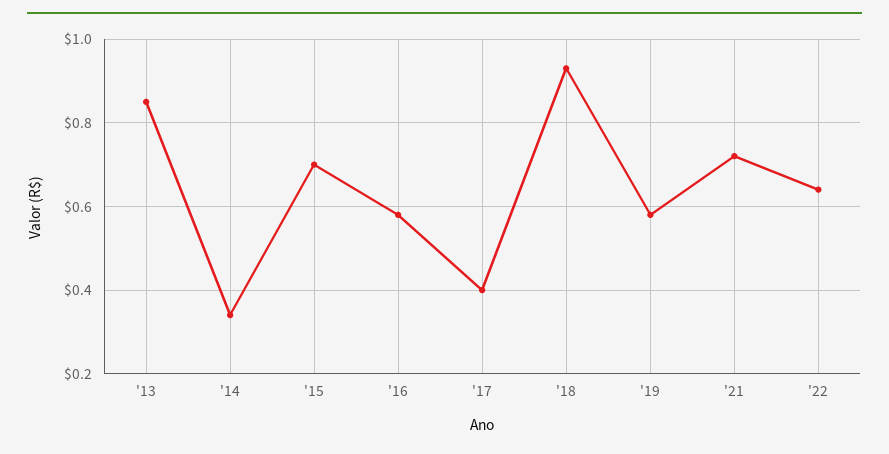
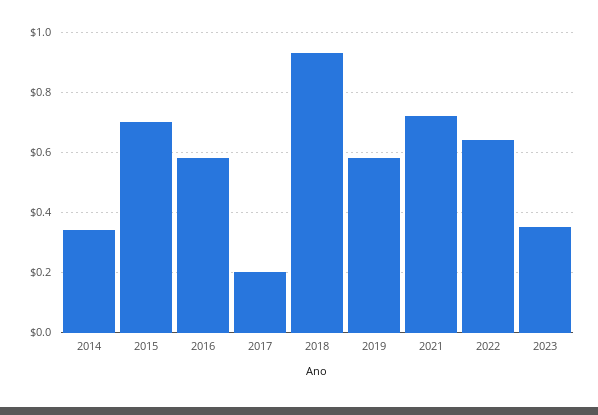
'13: 0.85 -> none
'17: 0.4 -> 0.2
2023: none -> 0.35

